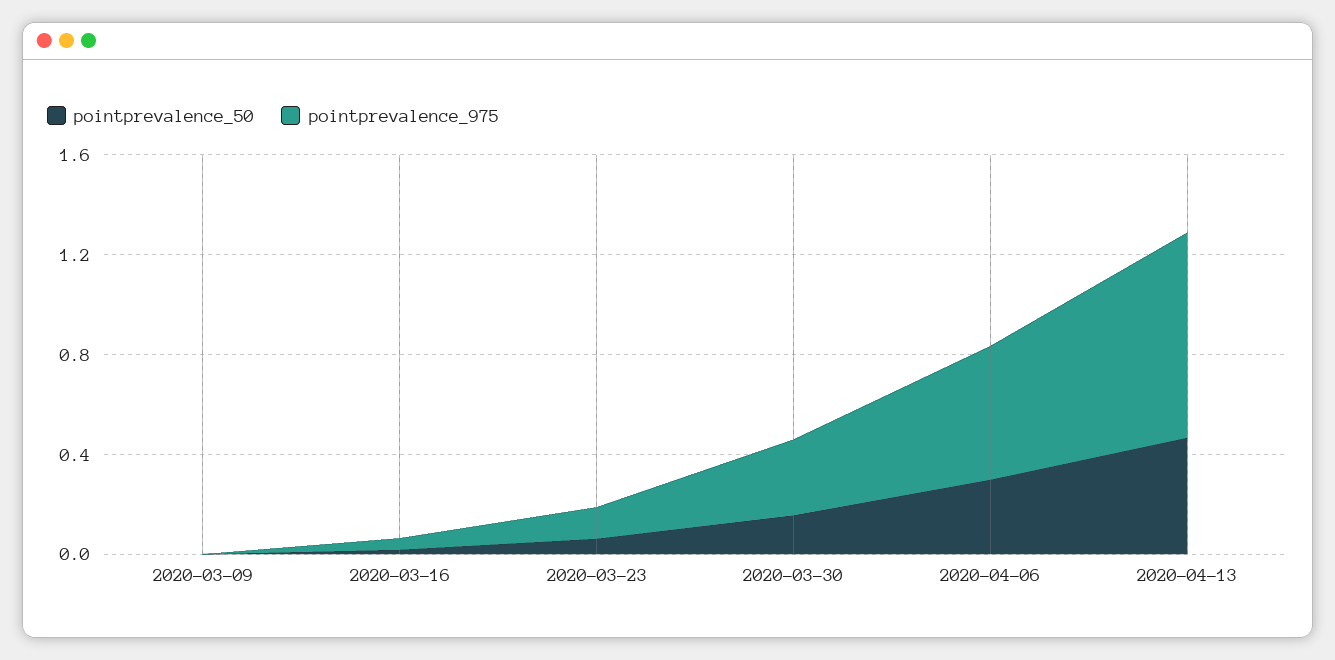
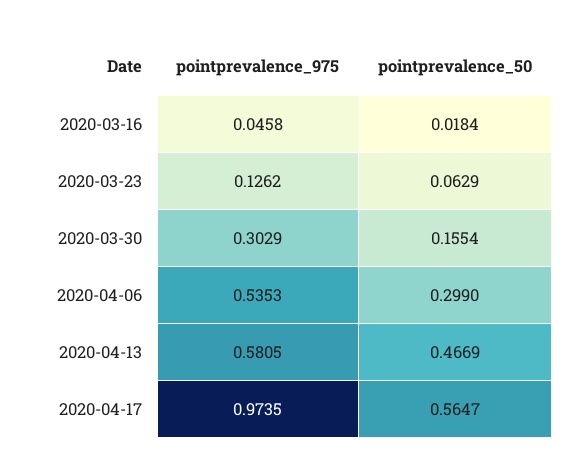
pointprevalence_50, 2020-03-09: 0 -> none
pointprevalence_975, 2020-03-09: 0 -> none
pointprevalence_975, 2020-04-13: 0.8 -> 0.5805
pointprevalence_975, 2020-04-17: none -> 0.9735
pointprevalence_50, 2020-04-17: none -> 0.5647

